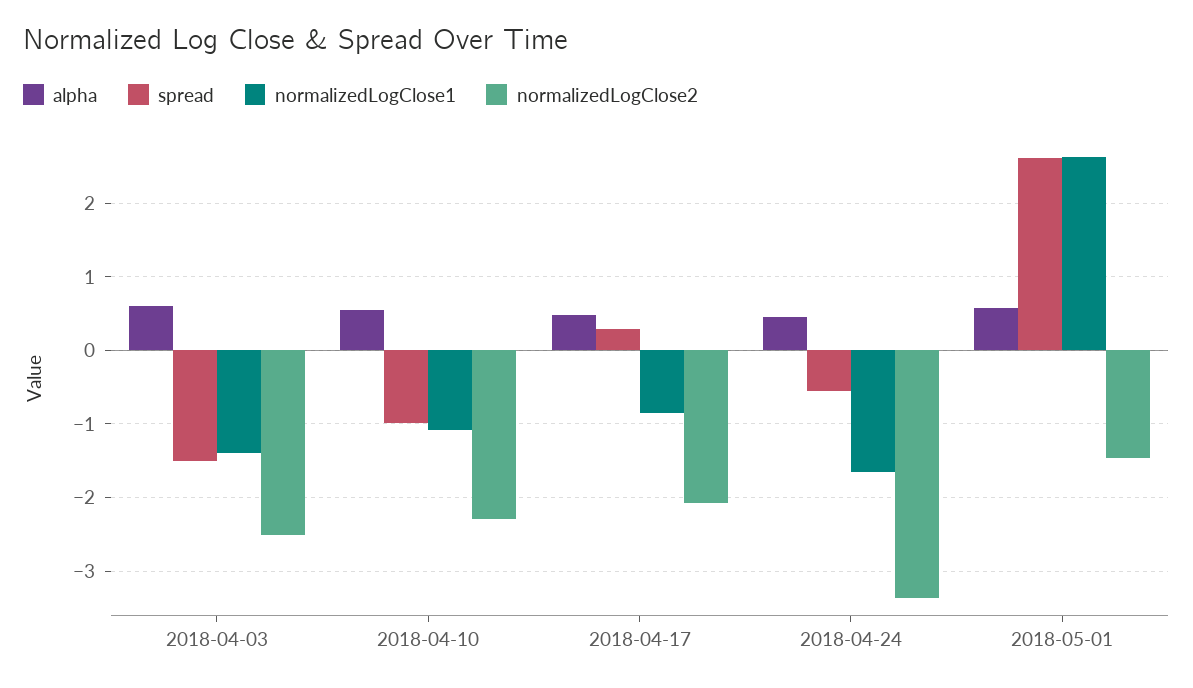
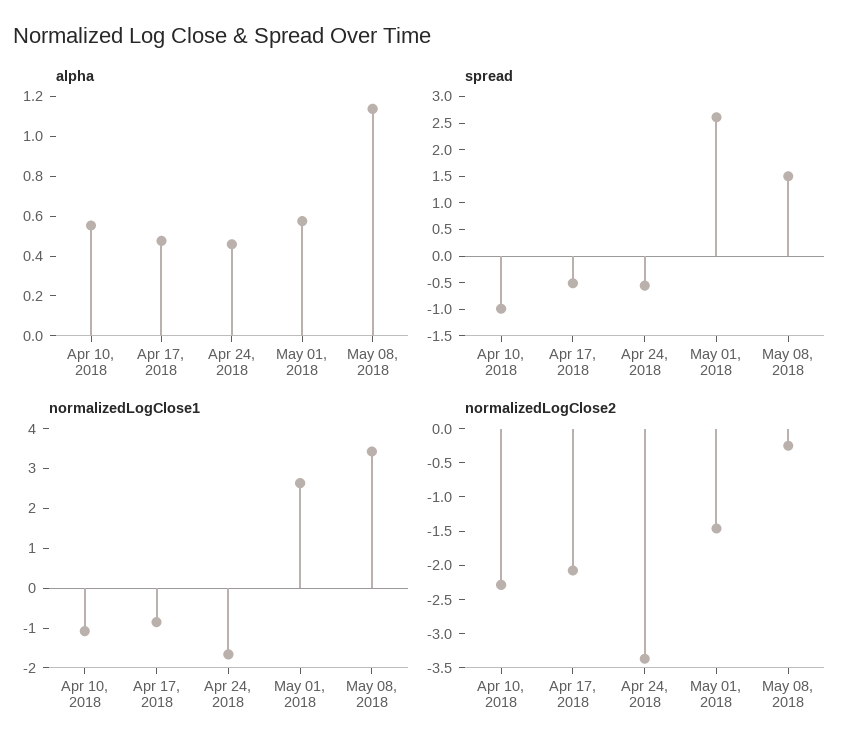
alpha, 2018-04-03: 0.6 -> none
spread, 2018-04-03: -1.5 -> none
normalizedLogClose1, 2018-04-03: -1.4 -> none
normalizedLogClose2, 2018-04-03: -2.5 -> none
spread, 2018-04-17: 0.3 -> -0.5
alpha, May 08, 2018: none -> 1.15
spread, May 08, 2018: none -> 1.5
normalizedLogClose1, May 08, 2018: none -> 3.5
normalizedLogClose2, May 08, 2018: none -> -0.25

